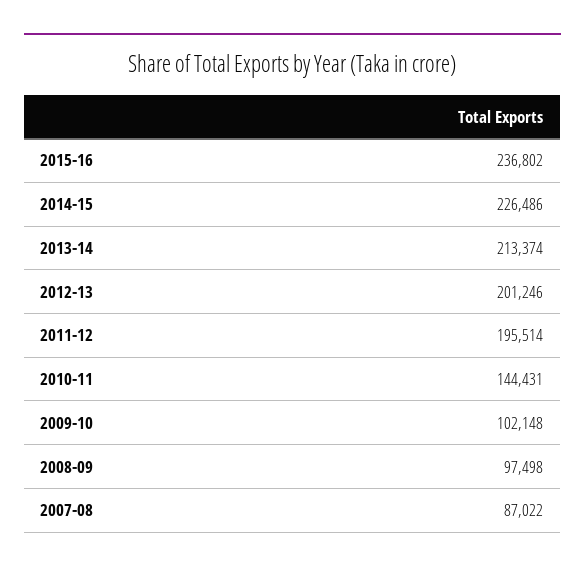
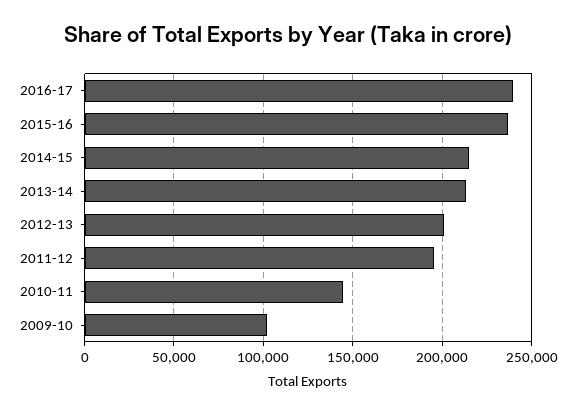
2014-15: 226486 -> 215000
2008-09: 97498 -> none
2007-08: 87022 -> none
2016-17: none -> 240000

